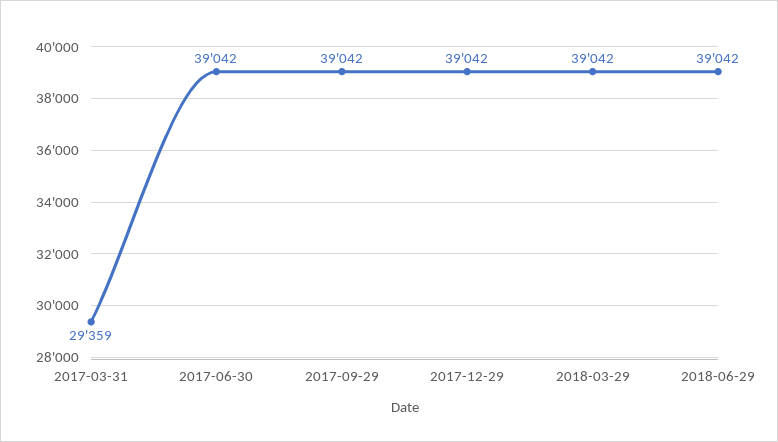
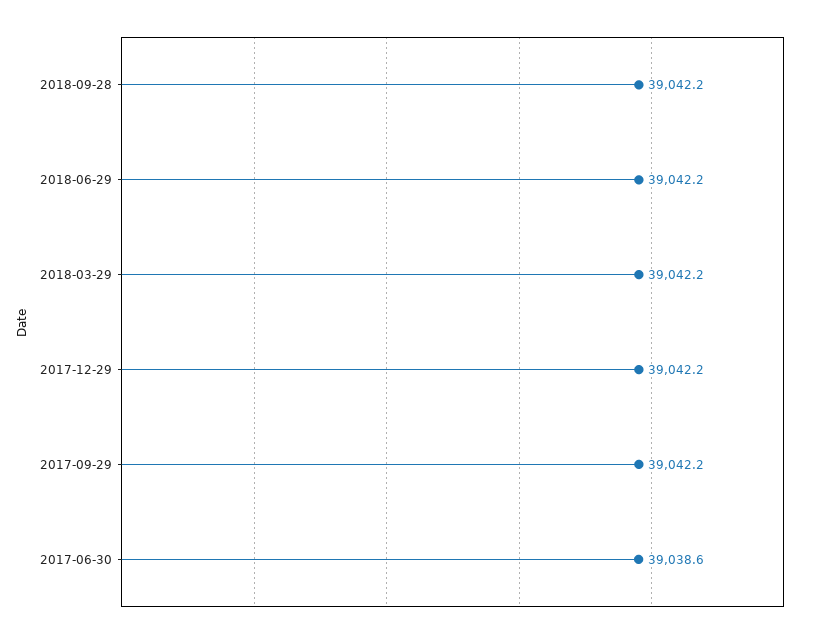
2017-03-31: 29359 -> none
2017-06-30: 39042 -> 39038.6
2018-09-28: none -> 39042.2

